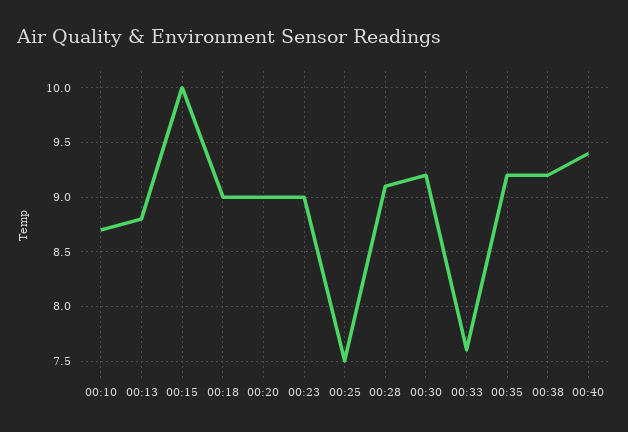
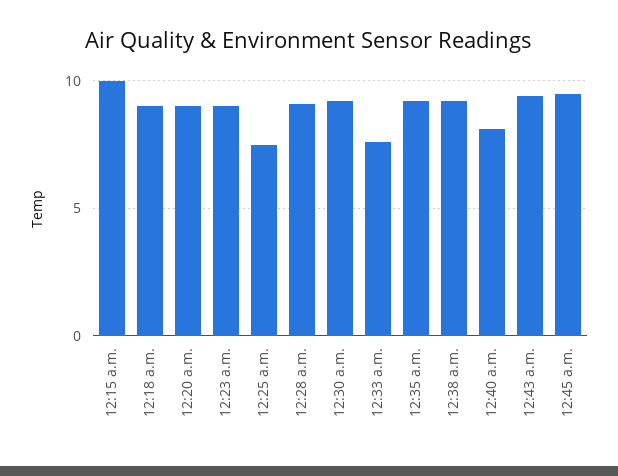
00:10: 8.7 -> none
00:13: 8.8 -> none
00:40: 9.4 -> 8
12:43 a.m.: none -> 9.5
12:45 a.m.: none -> 9.5

